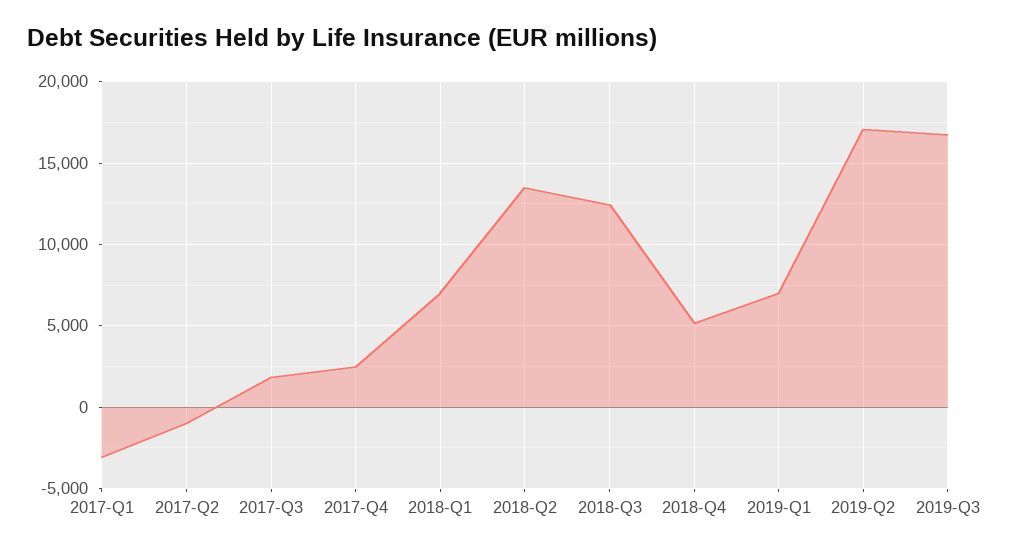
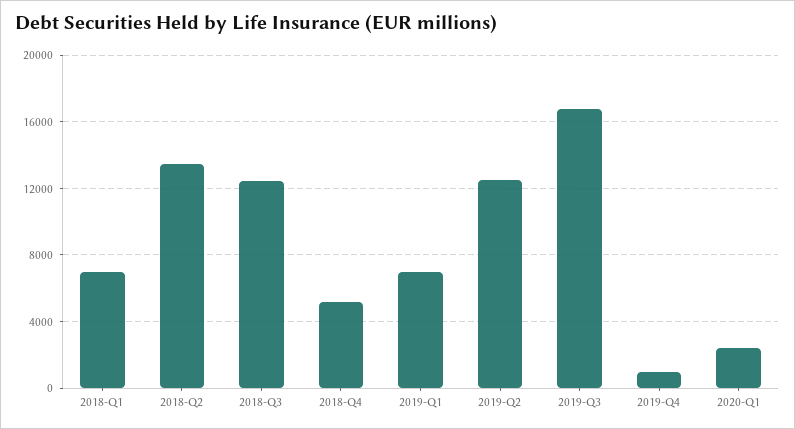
2017-Q1: -3000 -> none
2017-Q2: -1000 -> none
2017-Q3: 2000 -> none
2017-Q4: 2500 -> none
2019-Q2: 17000 -> 12500
2019-Q4: none -> 1000
2020-Q1: none -> 2500

